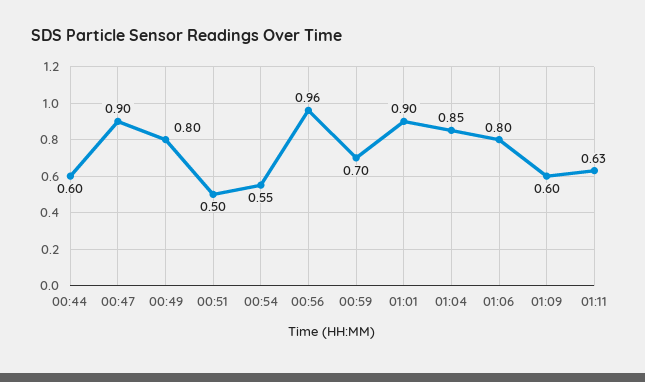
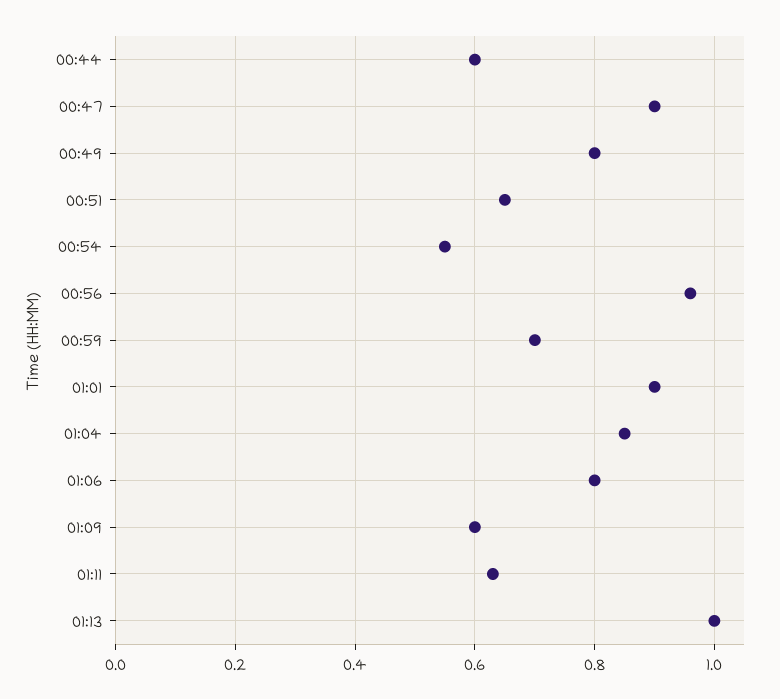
00:51: 0.5 -> 0.65
01:13: none -> 1

